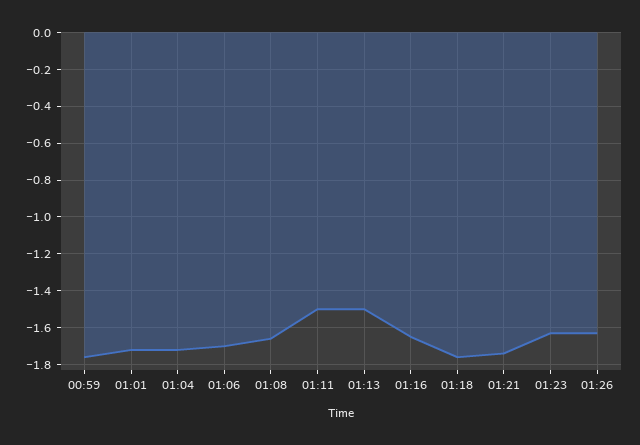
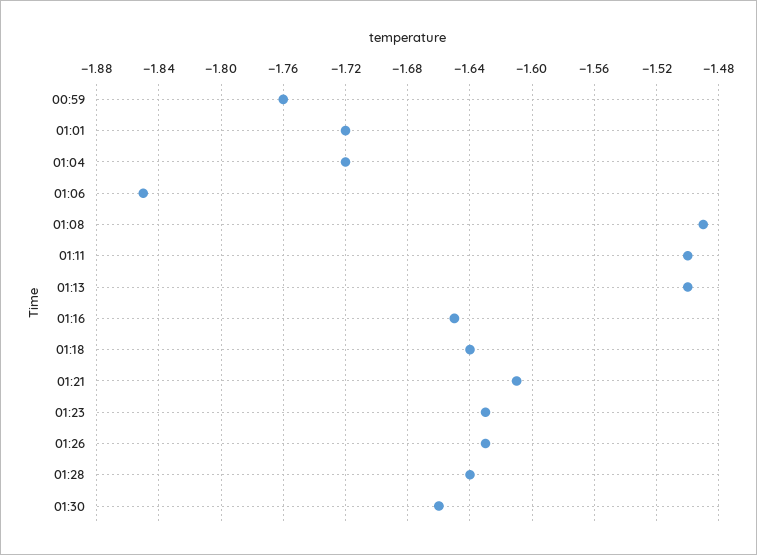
01:06: -1.7 -> -1.85
01:08: -1.65 -> -1.49
01:18: -1.75 -> -1.64
01:21: -1.75 -> -1.61
01:28: none -> -1.64
01:30: none -> -1.66

